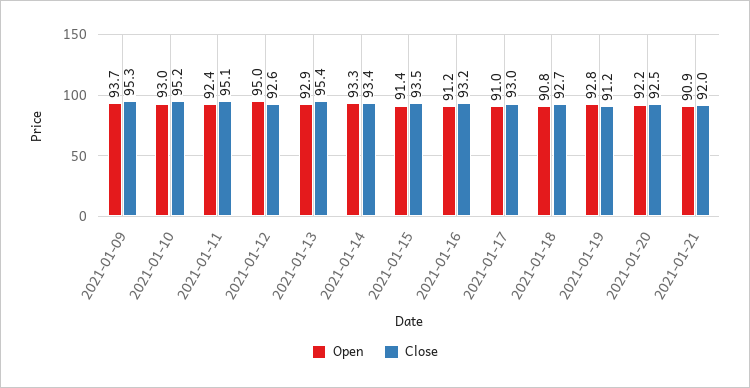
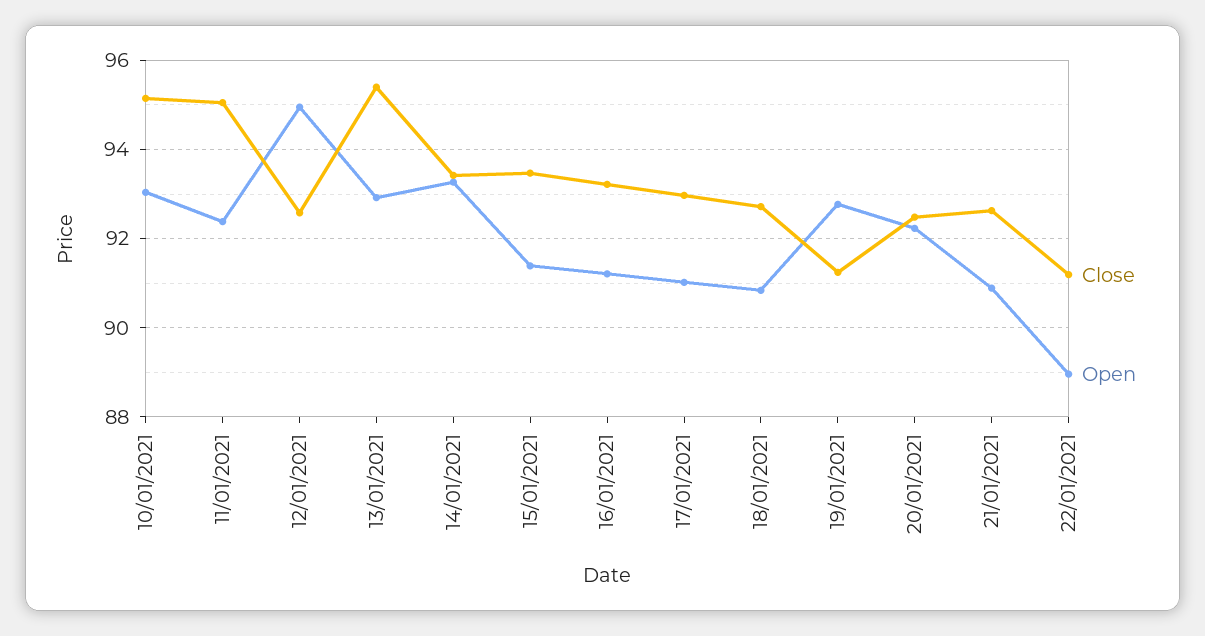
Open, 2021-01-09: 93.7 -> none
Close, 2021-01-09: 95.3 -> none
Close, 2021-01-21: 92 -> 92.6
Close, 22/01/2021: none -> 91.2
Open, 22/01/2021: none -> 89

